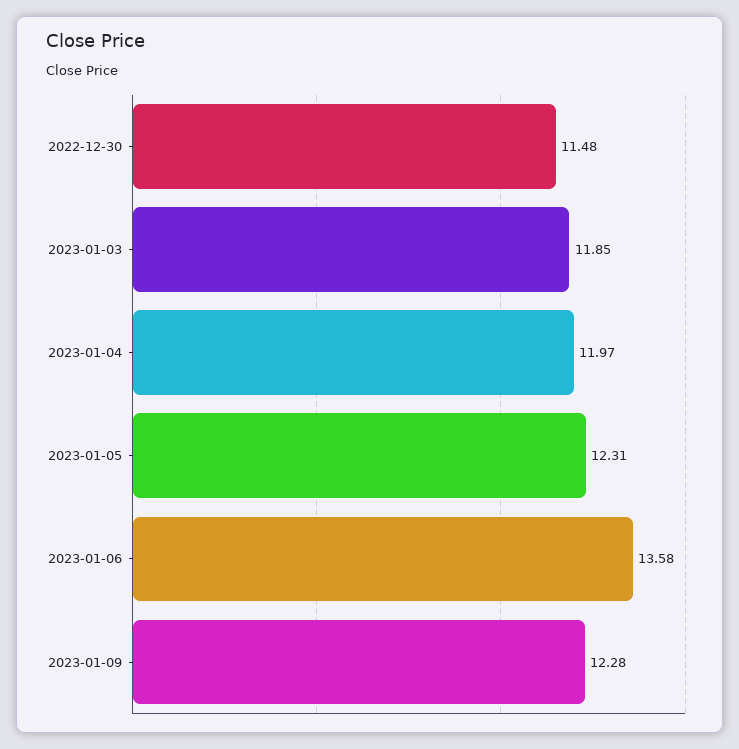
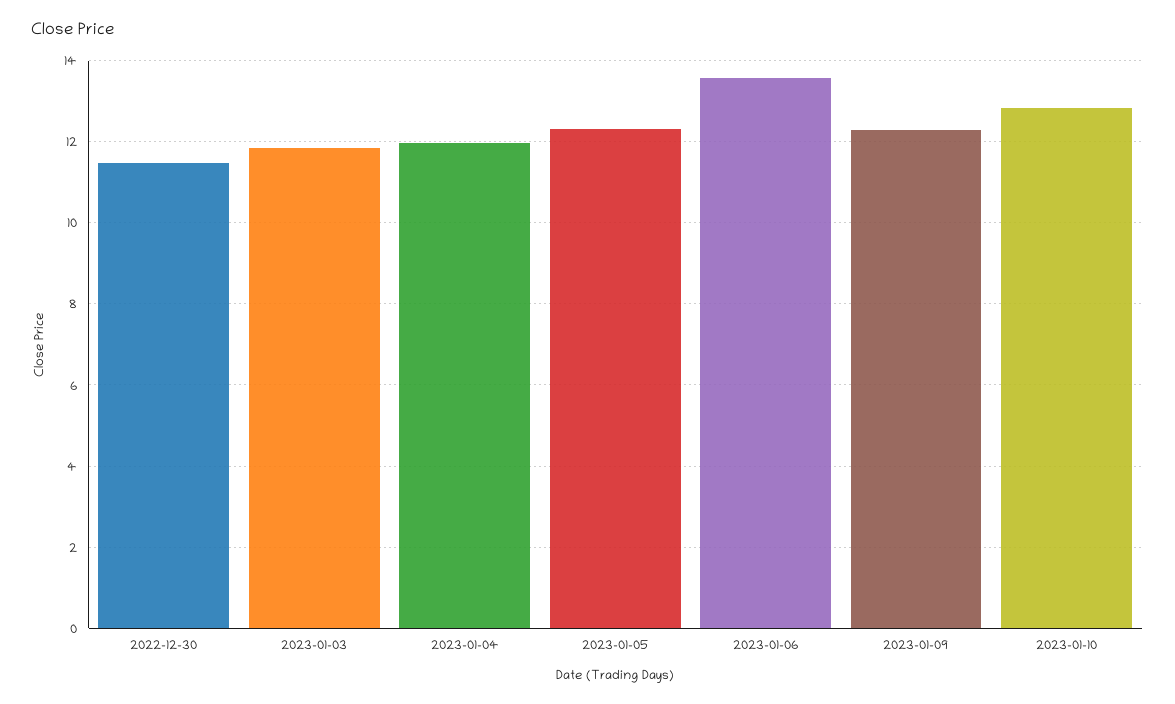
2023-01-10: none -> 12.8

